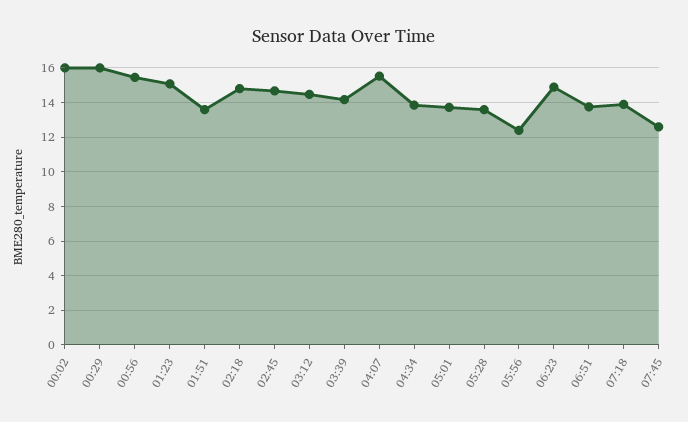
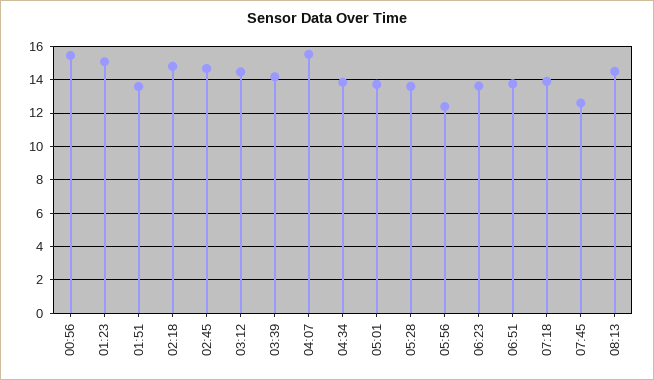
00:02: 16 -> none
00:29: 16 -> none
06:23: 15 -> 13.5
08:13: none -> 14.5

